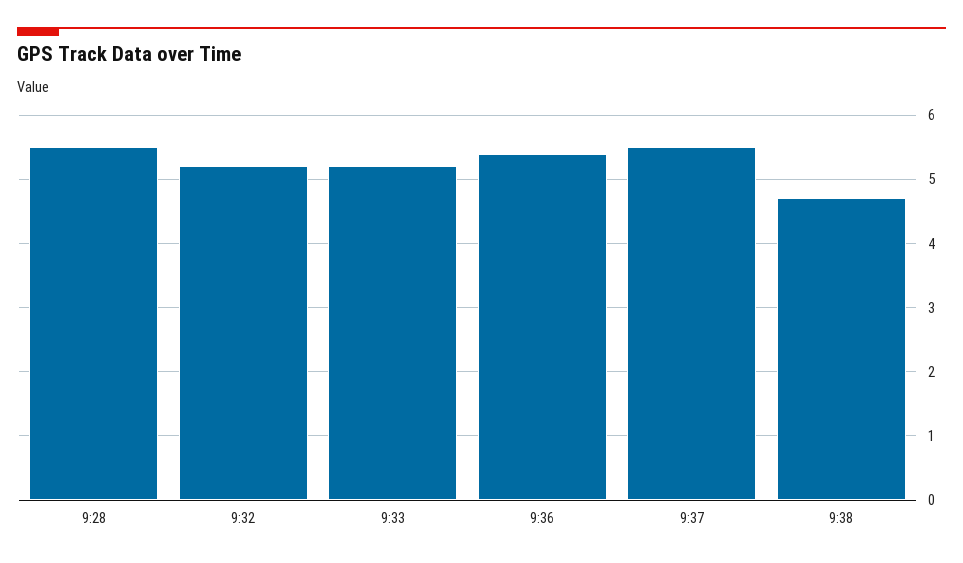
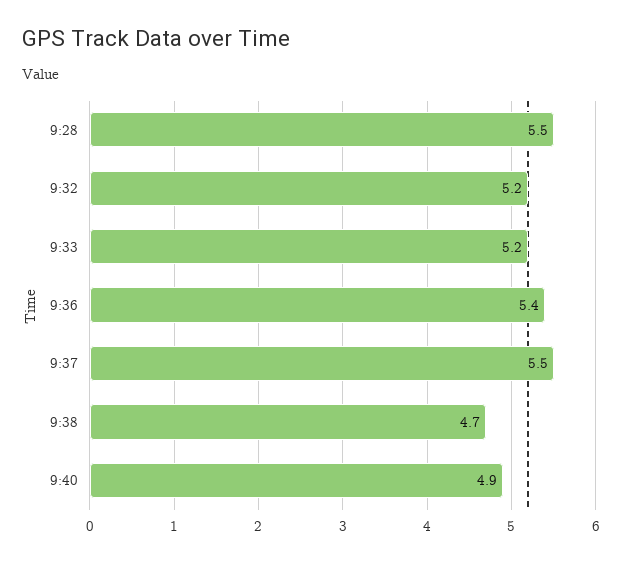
9:40: none -> 4.9

